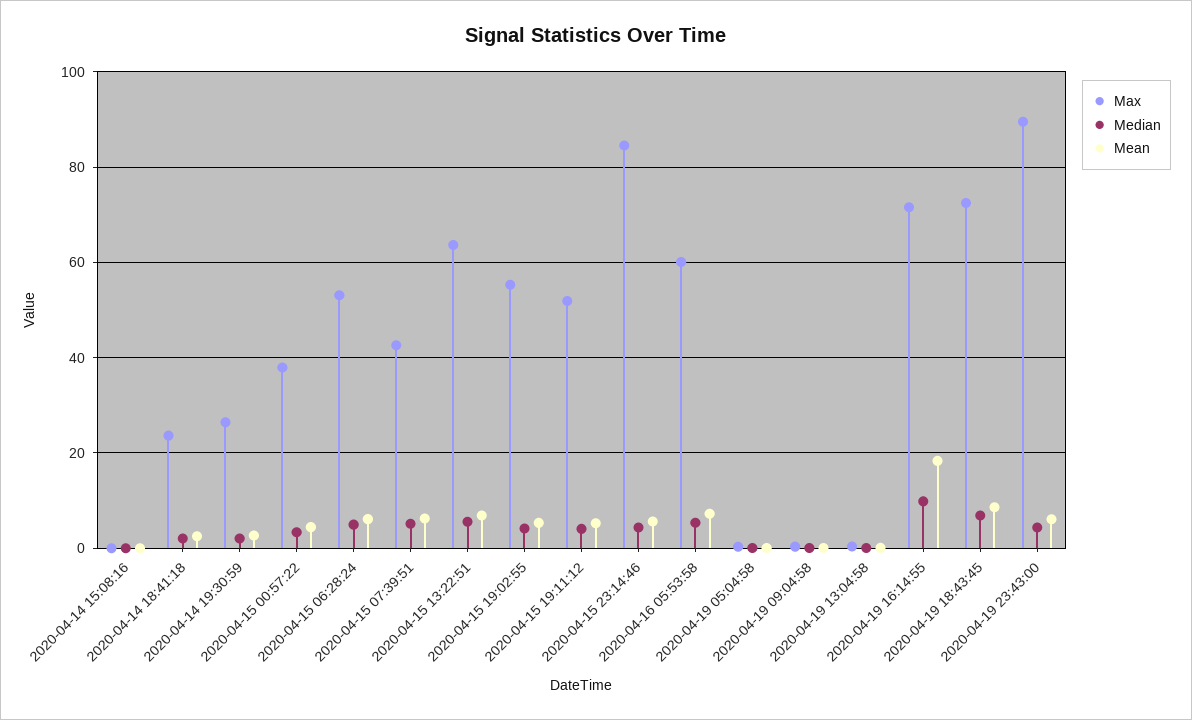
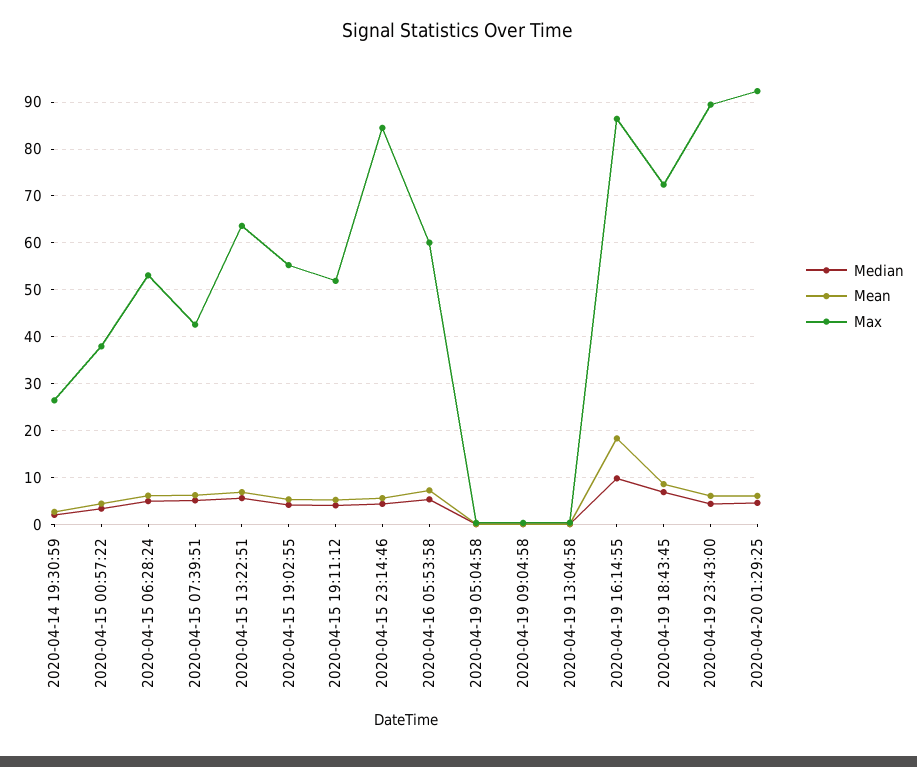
Max, 2020-04-14 15:08:16: 0 -> none
Median, 2020-04-14 15:08:16: 0 -> none
Mean, 2020-04-14 15:08:16: 0 -> none
Max, 2020-04-14 18:41:18: 24 -> none
Median, 2020-04-14 18:41:18: 2 -> none
Mean, 2020-04-14 18:41:18: 2 -> none
Max, 2020-04-19 16:14:55: 72 -> 86
Median, 2020-04-20 01:29:25: none -> 4
Mean, 2020-04-20 01:29:25: none -> 6
Max, 2020-04-20 01:29:25: none -> 92

